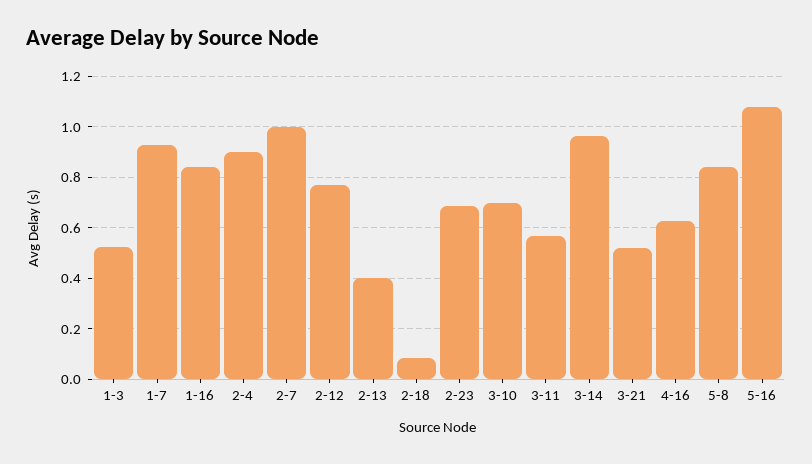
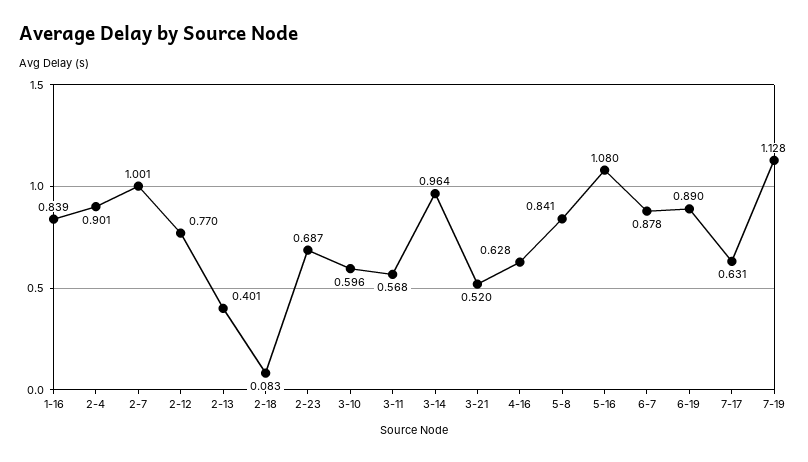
1-3: 0.525 -> none
1-7: 0.925 -> none
3-10: 0.7 -> 0.596
6-7: none -> 0.878
6-19: none -> 0.89
7-17: none -> 0.631
7-19: none -> 1.128

